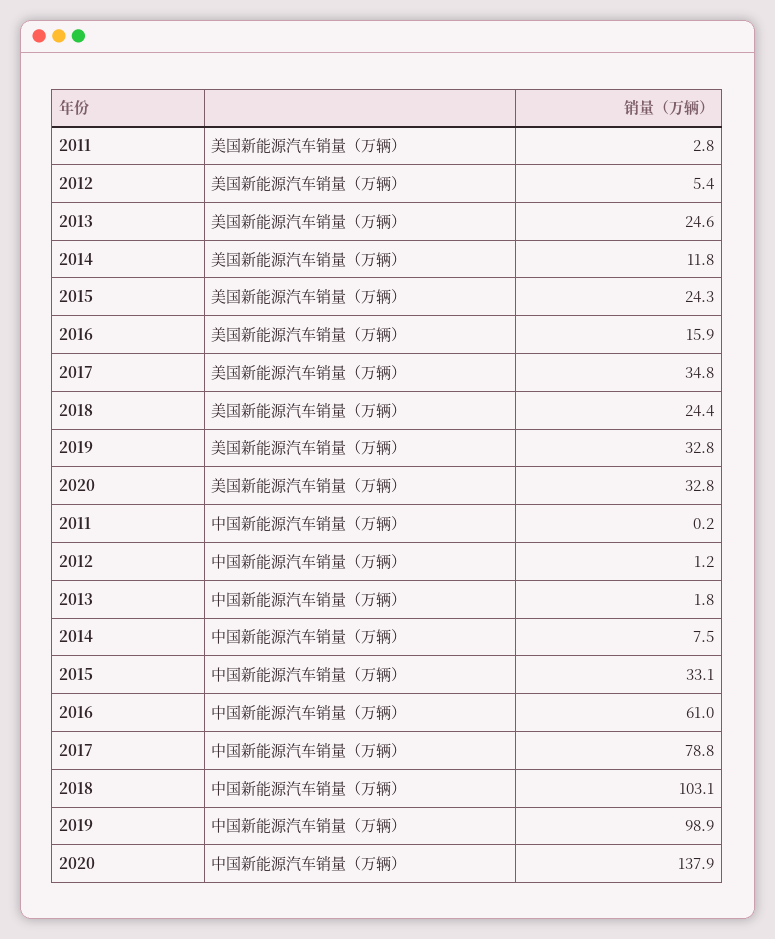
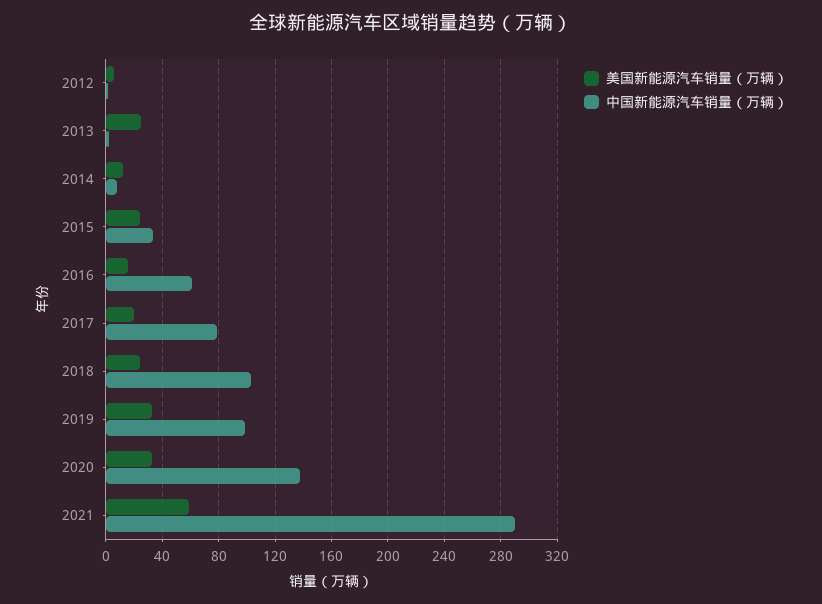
美国新能源汽车销量（万辆）, 2011: 2.8 -> none
美国新能源汽车销量（万辆）, 2017: 34.8 -> 20
中国新能源汽车销量（万辆）, 2011: 0.2 -> none
美国新能源汽车销量（万辆）, 2021: none -> 60
中国新能源汽车销量（万辆）, 2021: none -> 290

